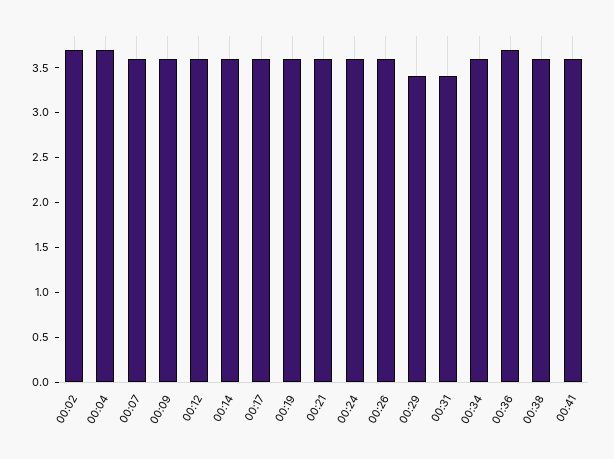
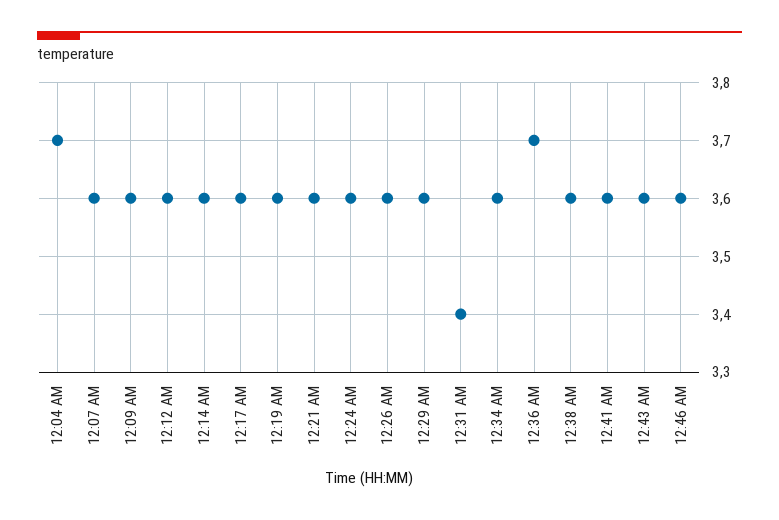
00:02: 3.7 -> none
00:29: 3.4 -> 3.6
12:43 AM: none -> 3.6
12:46 AM: none -> 3.6

